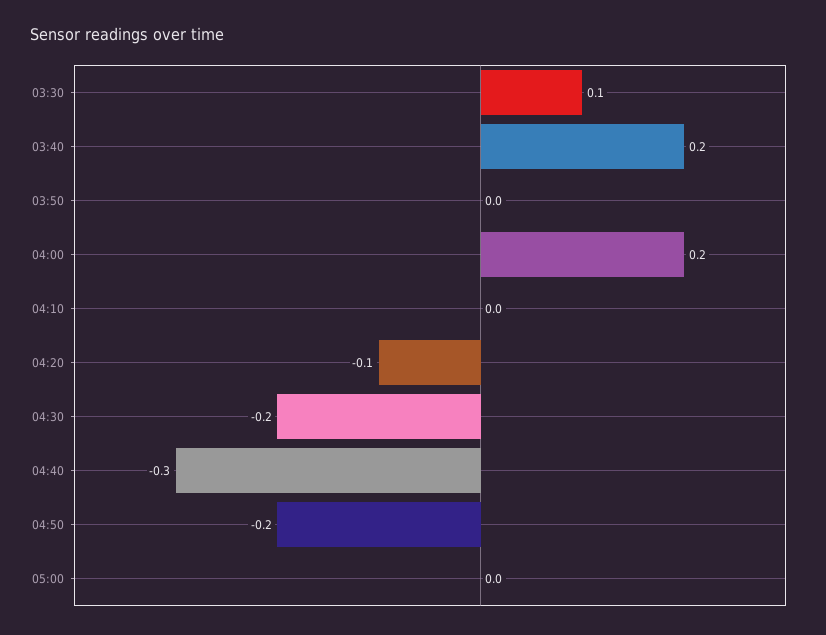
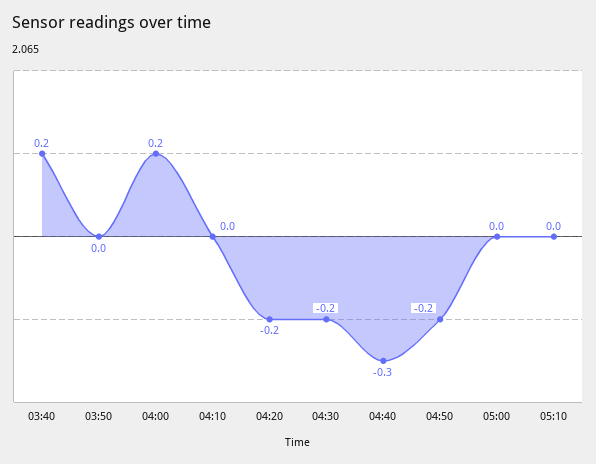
03:30: 0.1 -> none
04:20: -0.1 -> -0.2
05:10: none -> 0

